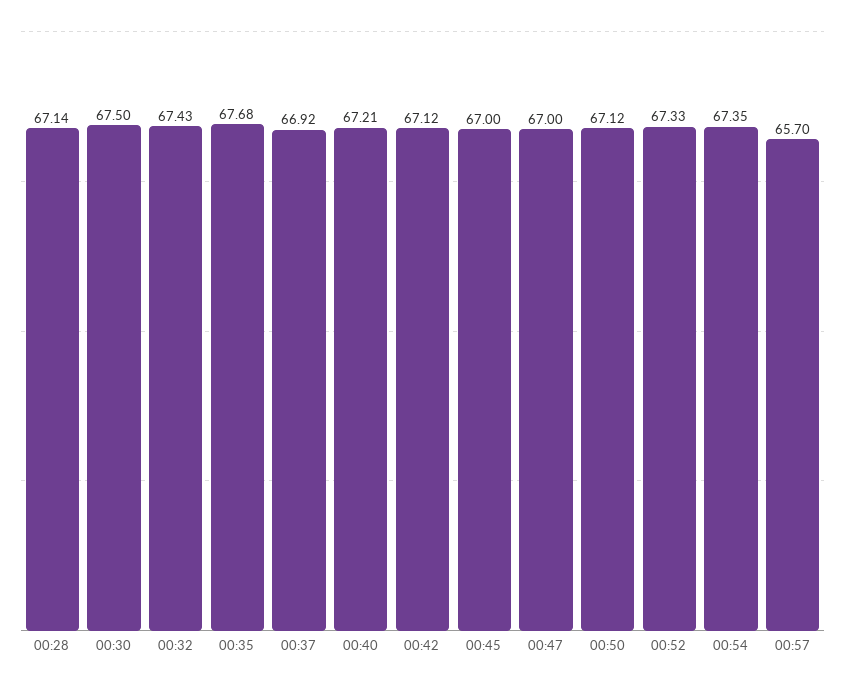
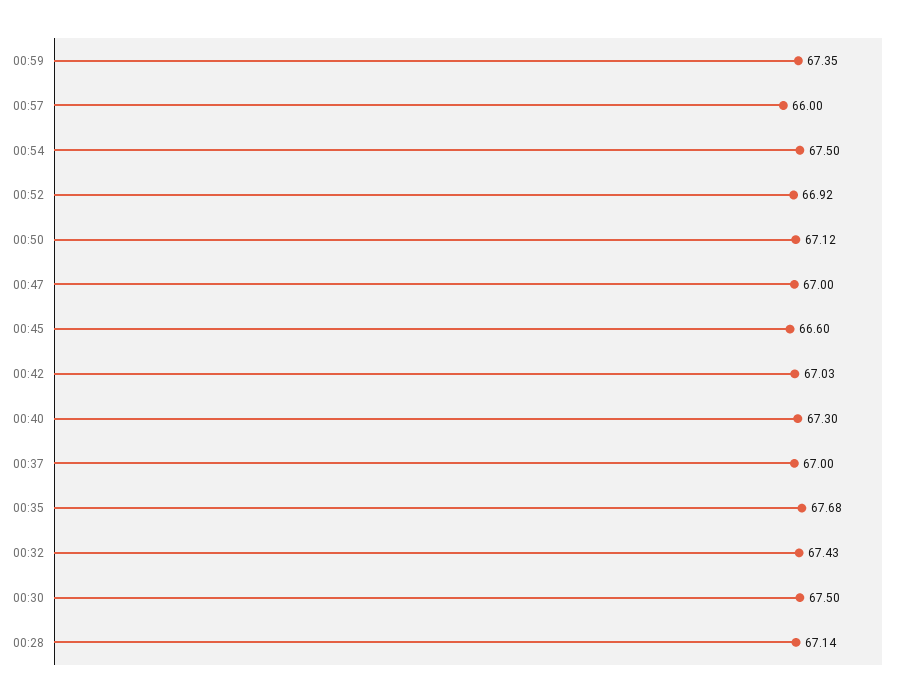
00:37: 66.92 -> 67
00:40: 67.21 -> 67.3
00:42: 67.12 -> 67.03
00:45: 67 -> 66.6
00:52: 67.33 -> 66.92
00:54: 67.35 -> 67.5
00:57: 65.7 -> 66
00:59: none -> 67.35

